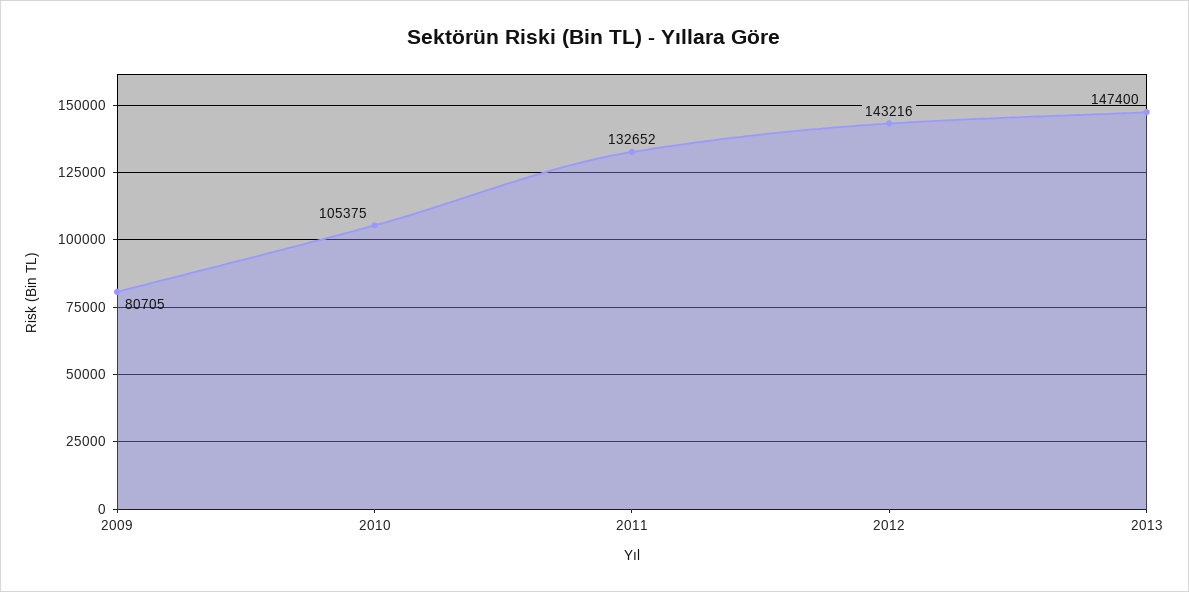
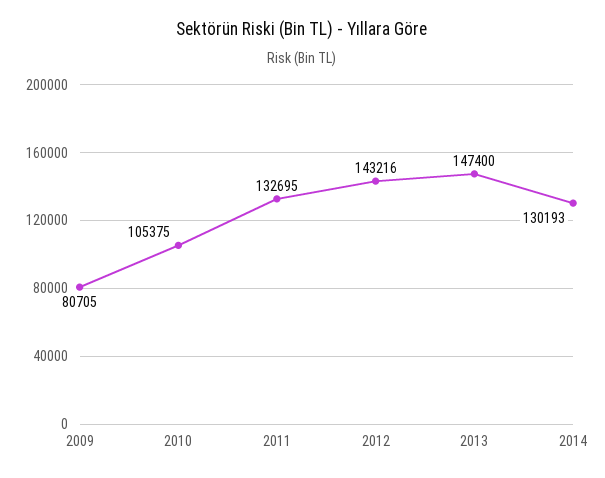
2011: 132652 -> 132695
2014: none -> 130193

